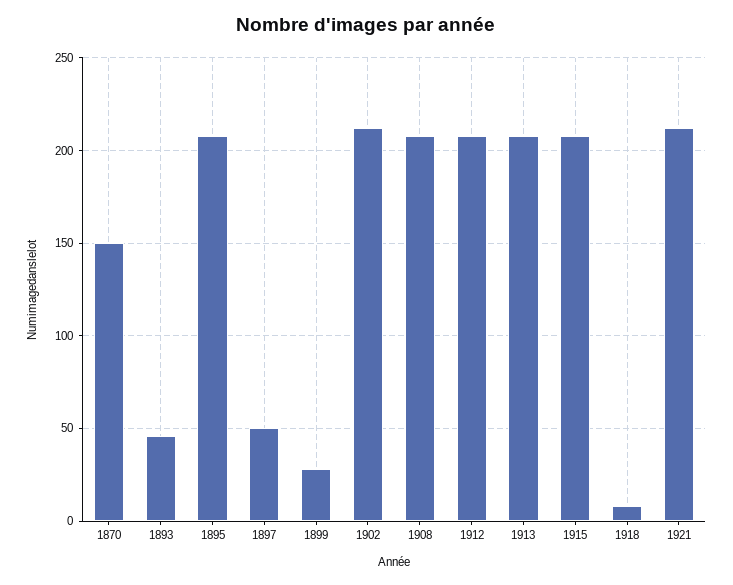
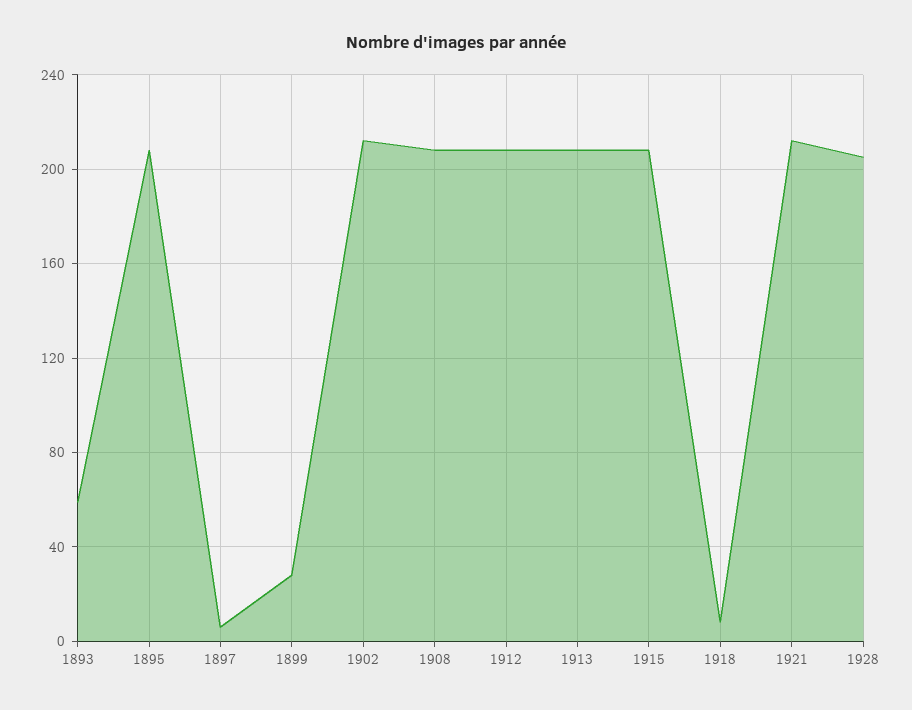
1870: 150 -> none
1893: 45 -> 60
1897: 50 -> 5
1928: none -> 205

